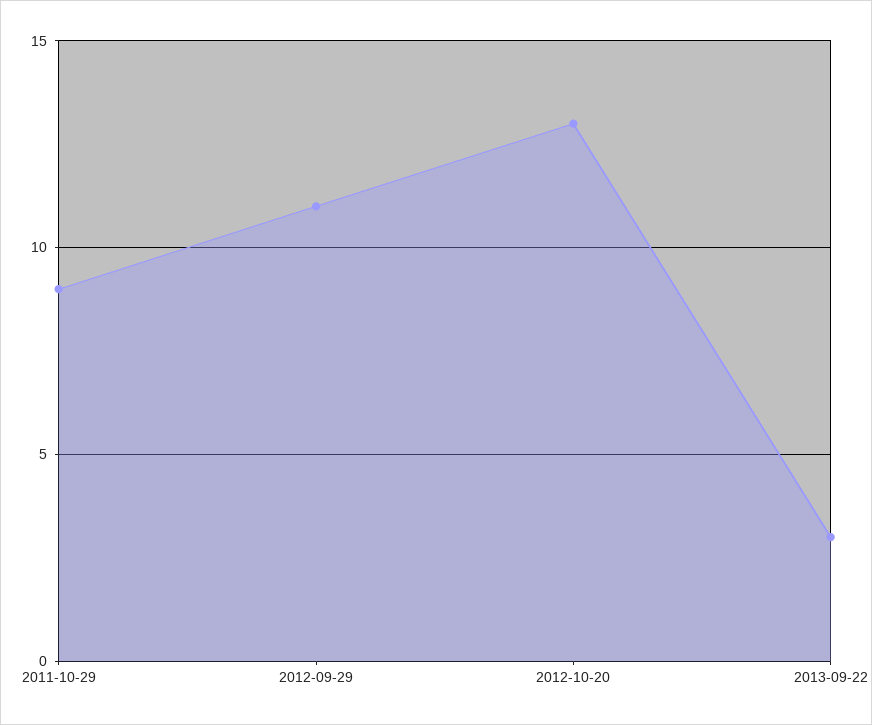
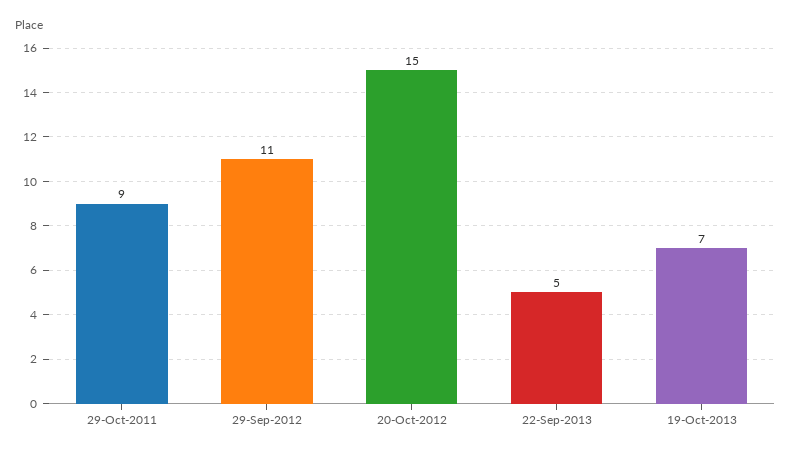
2012-10-20: 13 -> 15
2013-09-22: 3 -> 5
19-Oct-2013: none -> 7

